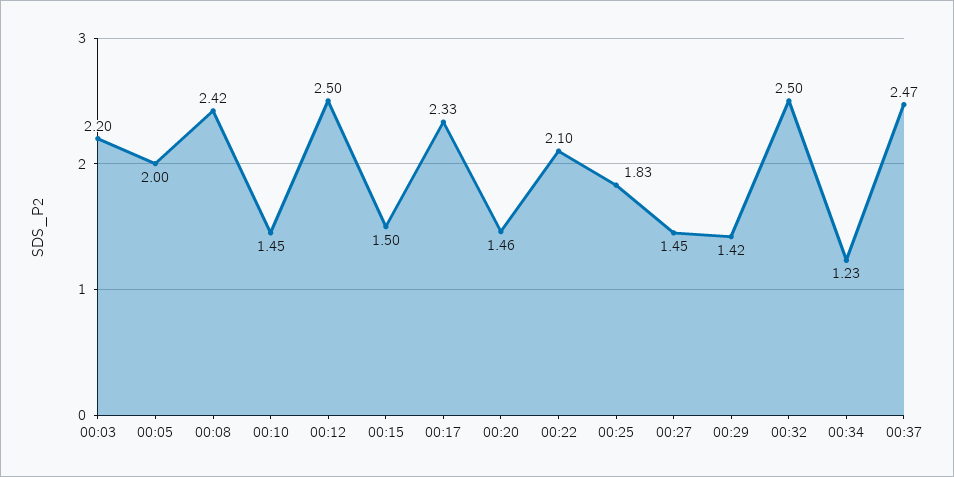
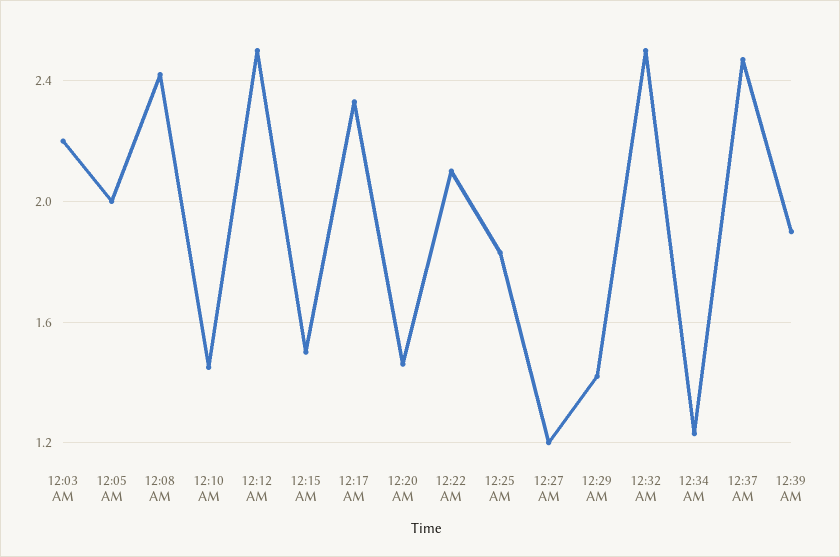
00:27: 1.45 -> 1.2
12:39 AM: none -> 1.9

